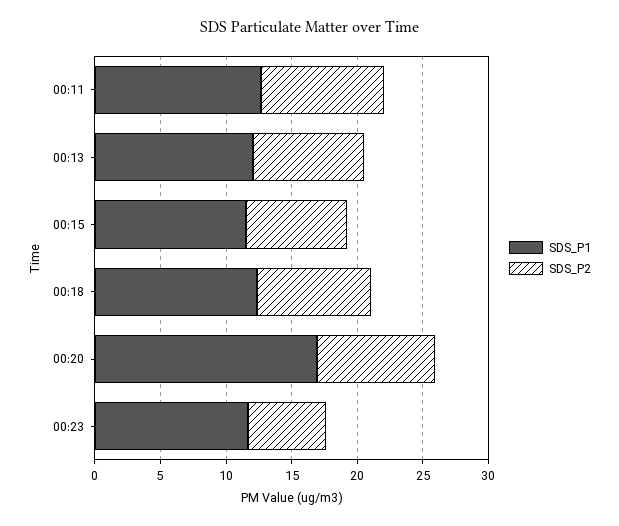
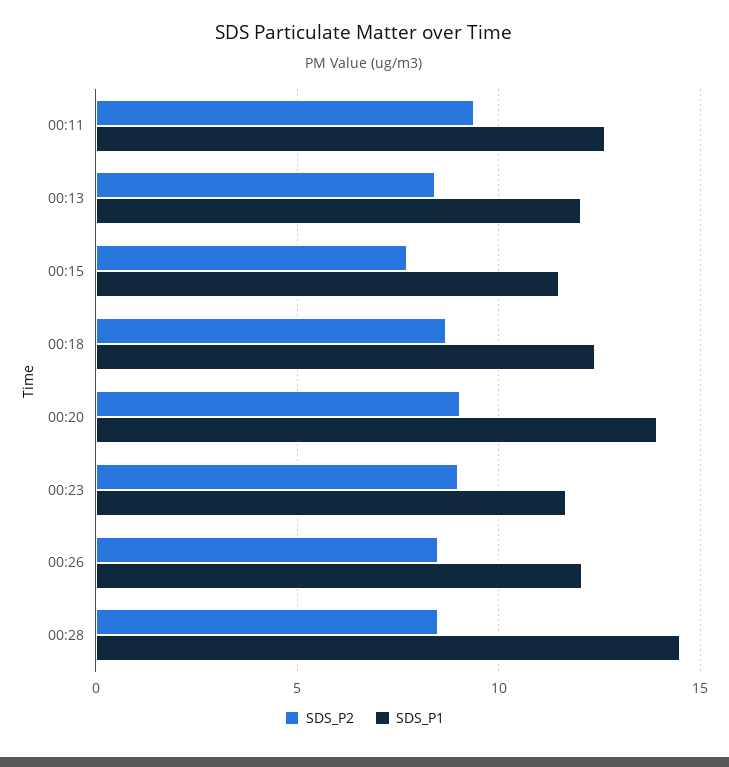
SDS_P1, 00:20: 17 -> 14
SDS_P2, 00:23: 6 -> 9
SDS_P2, 00:26: none -> 8.5
SDS_P1, 00:26: none -> 12
SDS_P2, 00:28: none -> 8.5
SDS_P1, 00:28: none -> 14.5

